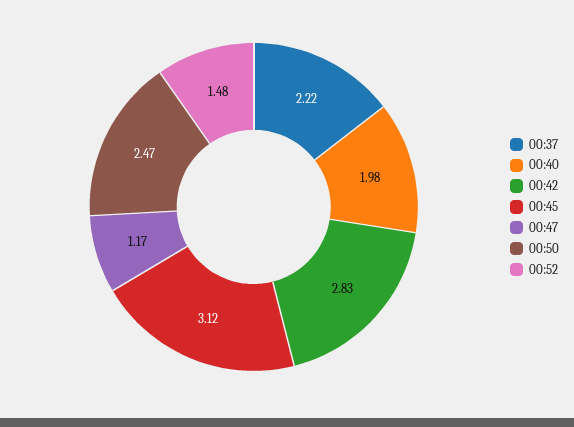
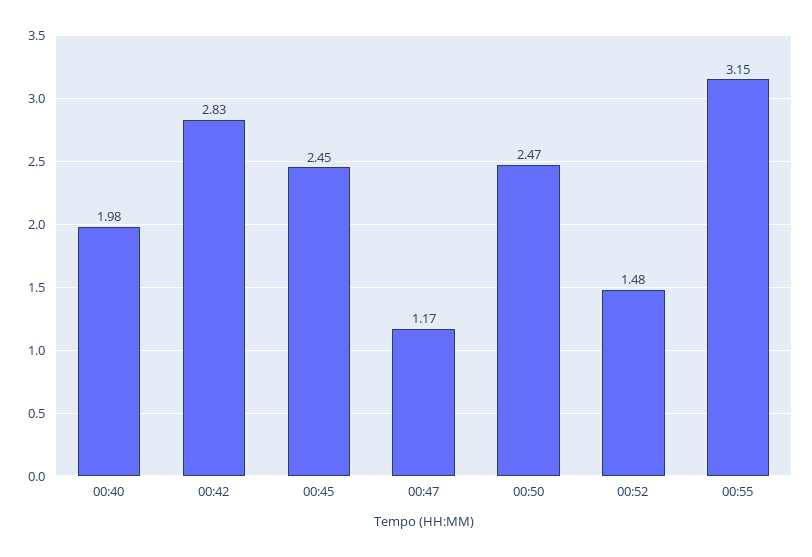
00:37: 2.22 -> none
00:45: 3.12 -> 2.45
00:55: none -> 3.15

